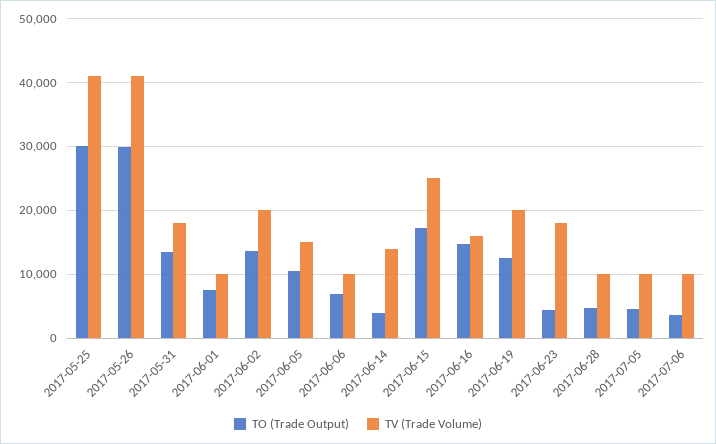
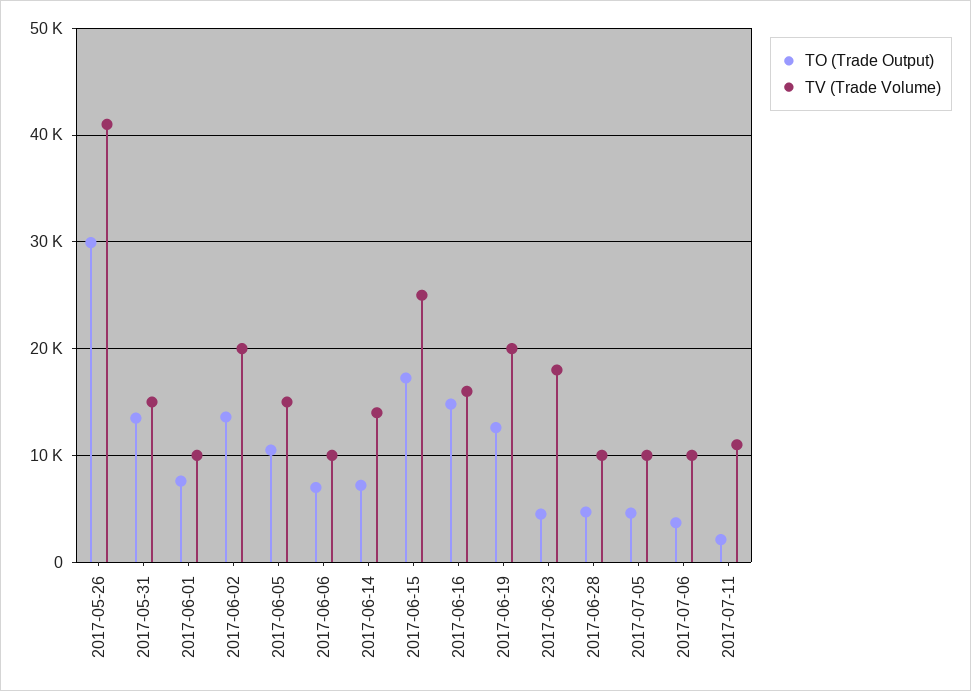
TO (Trade Output), 2017-05-25: 30000 -> none
TV (Trade Volume), 2017-05-25: 41000 -> none
TV (Trade Volume), 2017-05-31: 18000 -> 15000
TO (Trade Output), 2017-06-14: 4000 -> 7000
TO (Trade Output), 2017-07-11: none -> 2000
TV (Trade Volume), 2017-07-11: none -> 11000

